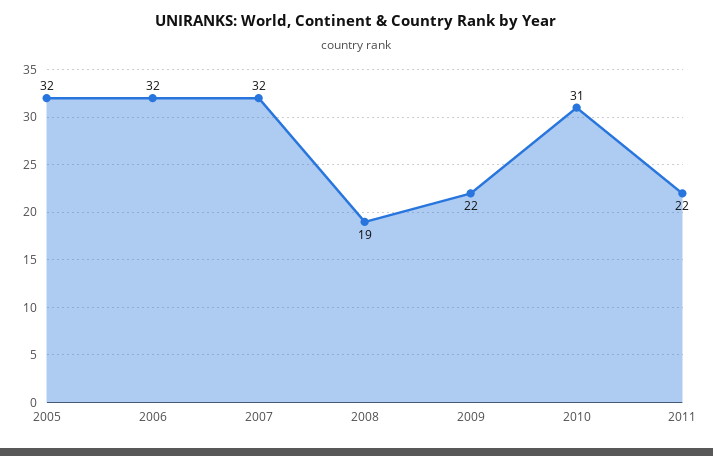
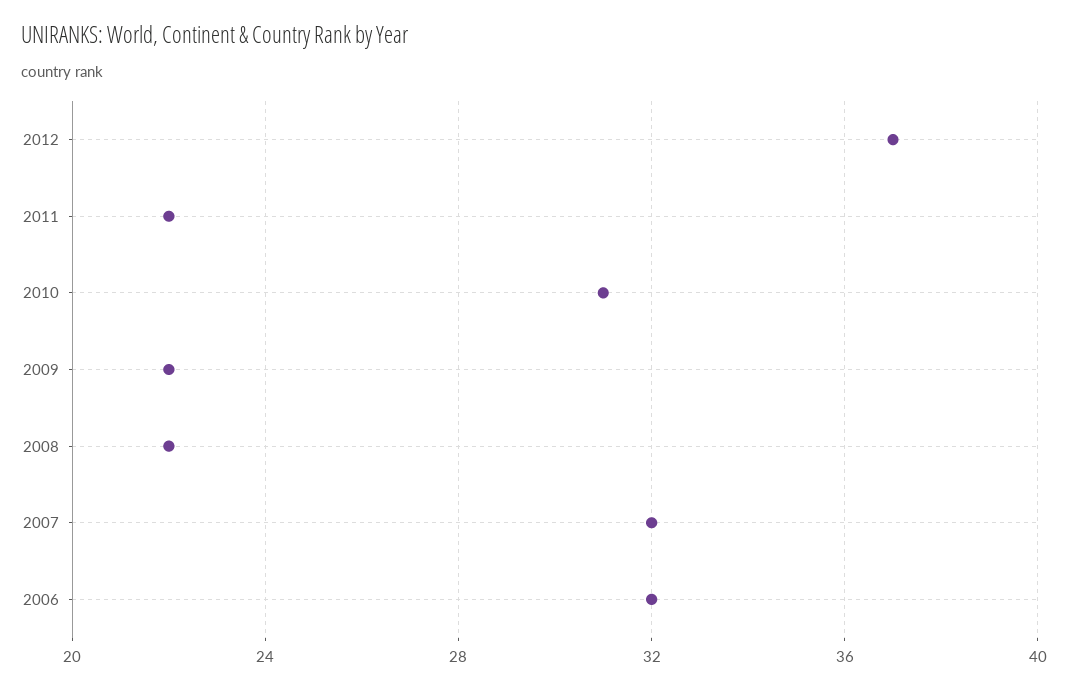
2005: 32 -> none
2008: 19 -> 22
2012: none -> 37

